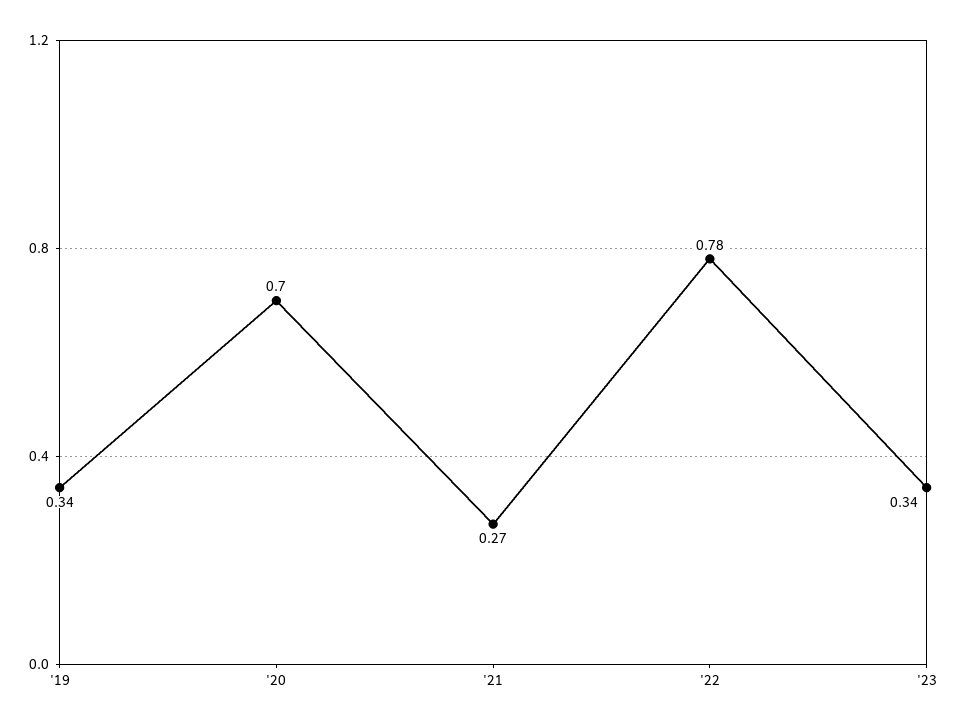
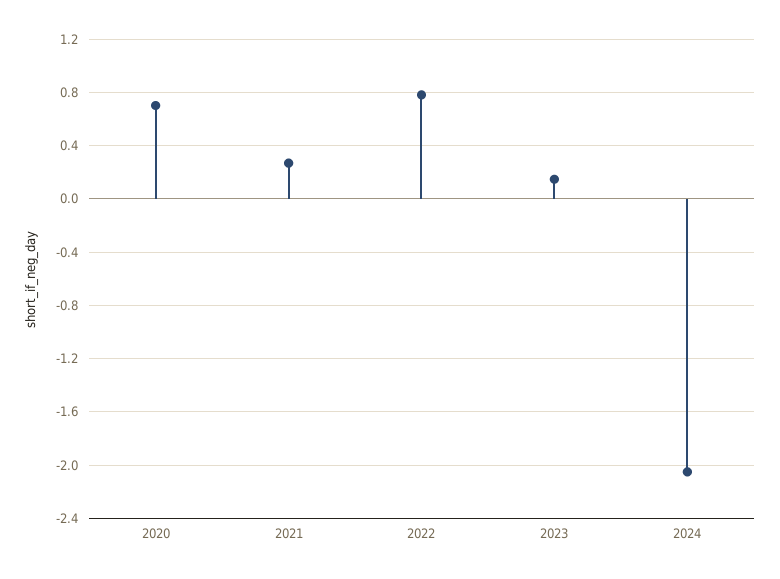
'19: 0.34 -> none
'23: 0.34 -> 0.15
2024: none -> -2.05

